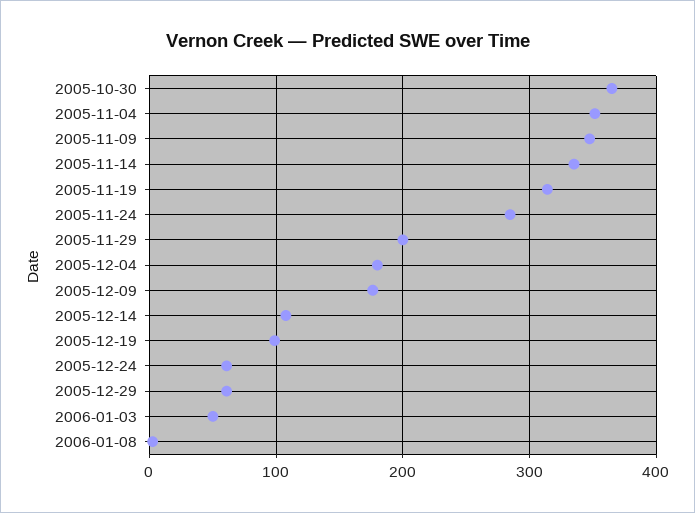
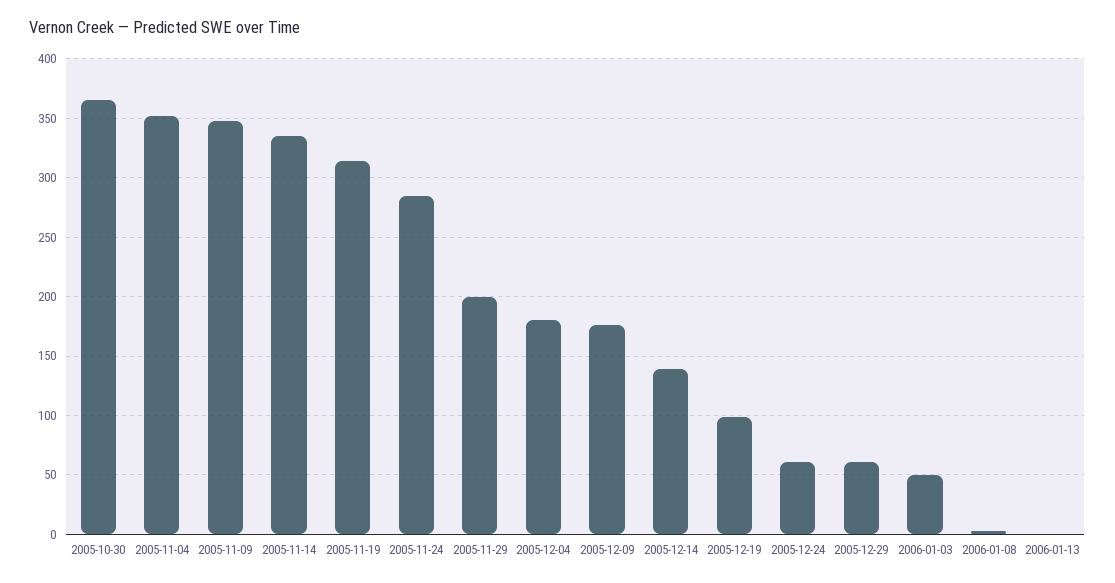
2005-12-14: 110 -> 140
2006-01-13: none -> 0

